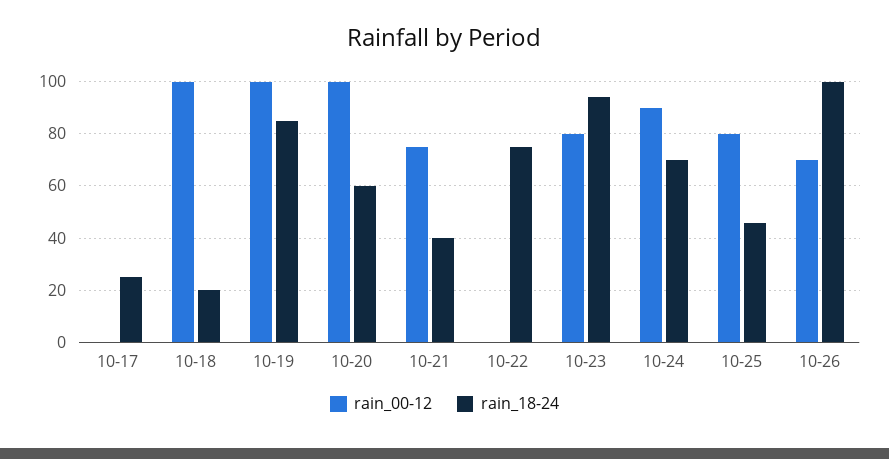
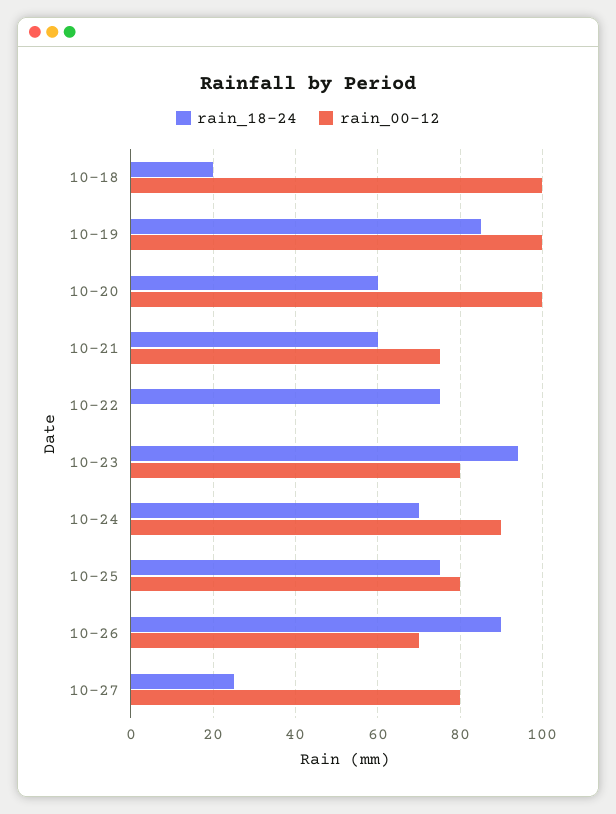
rain_00-12, 10-17: 0 -> none
rain_18-24, 10-17: 25 -> none
rain_18-24, 10-21: 40 -> 60
rain_18-24, 10-25: 45 -> 75
rain_18-24, 10-26: 100 -> 90
rain_18-24, 10-27: none -> 25
rain_00-12, 10-27: none -> 80

